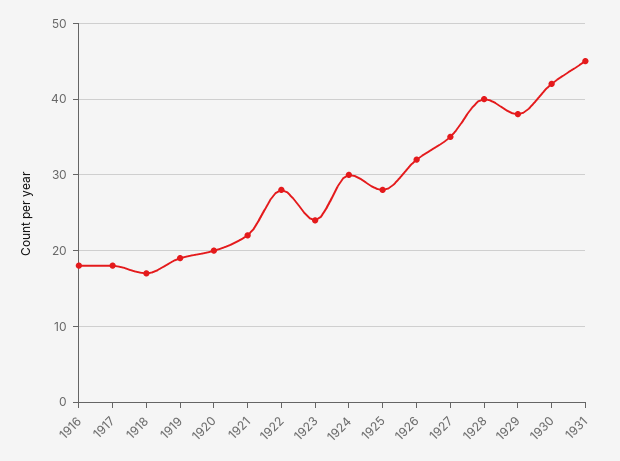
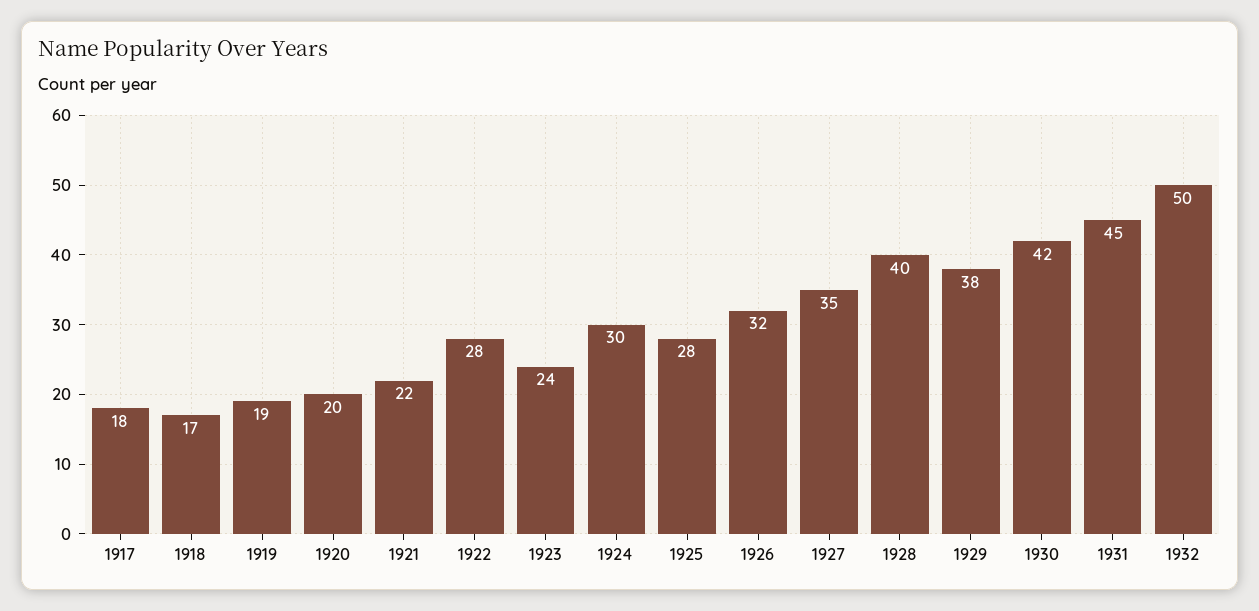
1916: 18 -> none
1932: none -> 50

